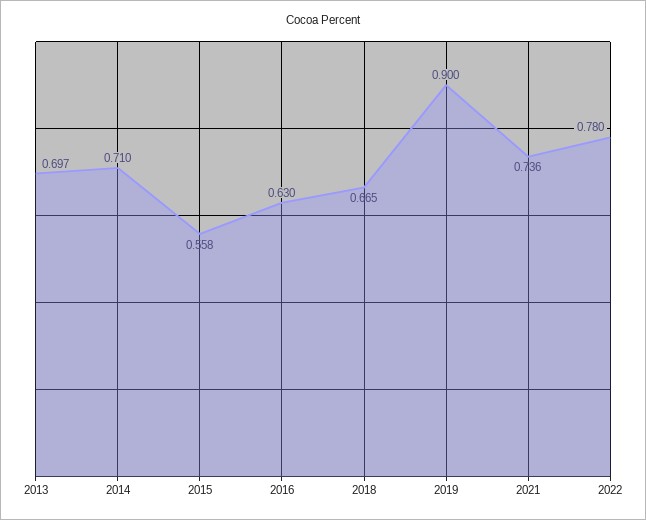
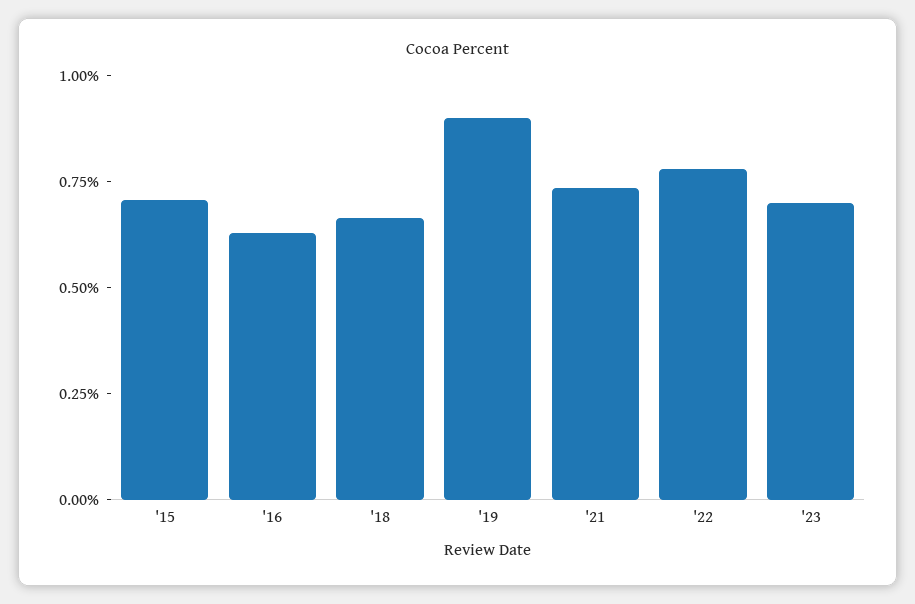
2013: 0.697 -> none
2014: 0.71 -> none
2015: 0.558 -> 0.7
'23: none -> 0.7

